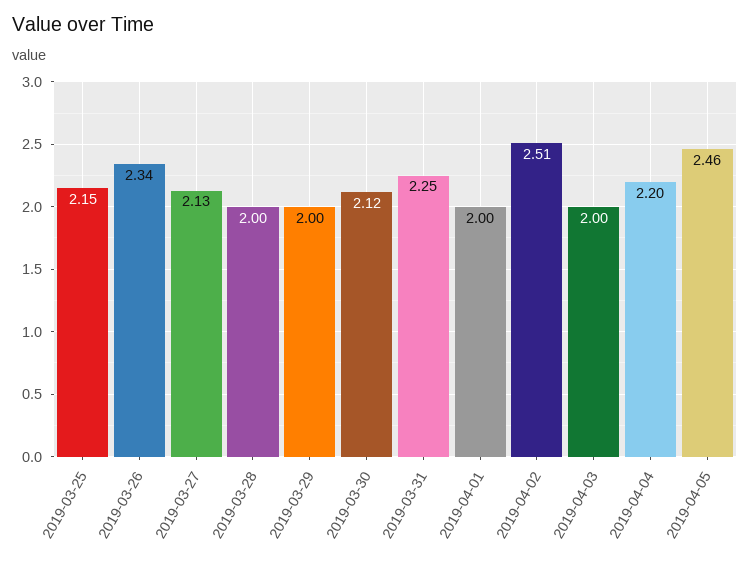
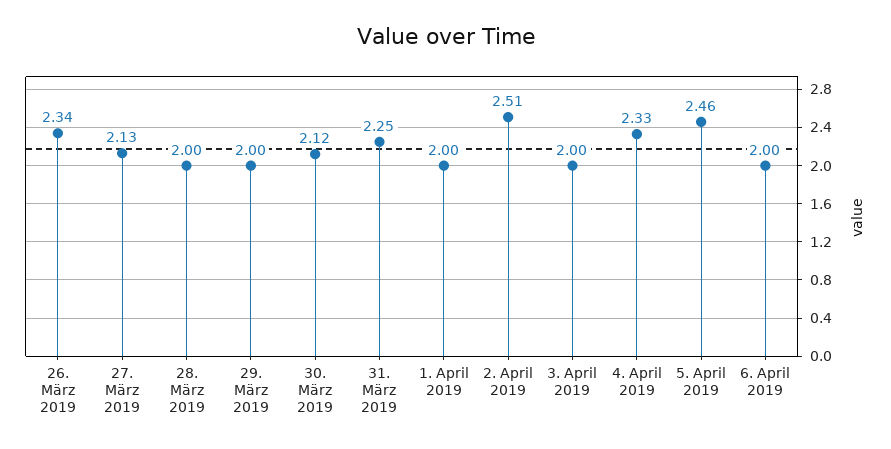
2019-03-25: 2.15 -> none
2019-04-04: 2.2 -> 2.33
6. April 2019: none -> 2

